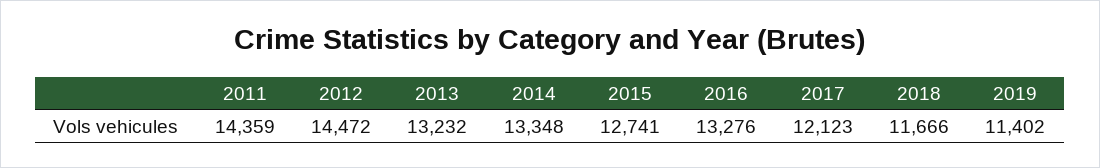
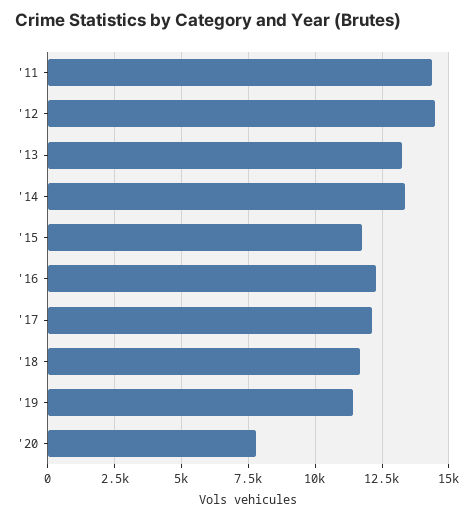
2015: 12741 -> 11750
2016: 13276 -> 12250
'20: none -> 7750

